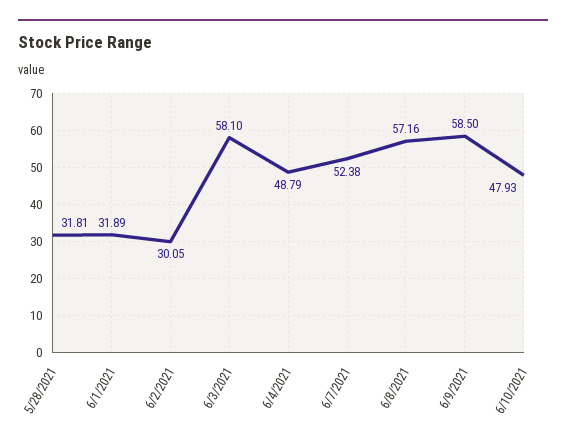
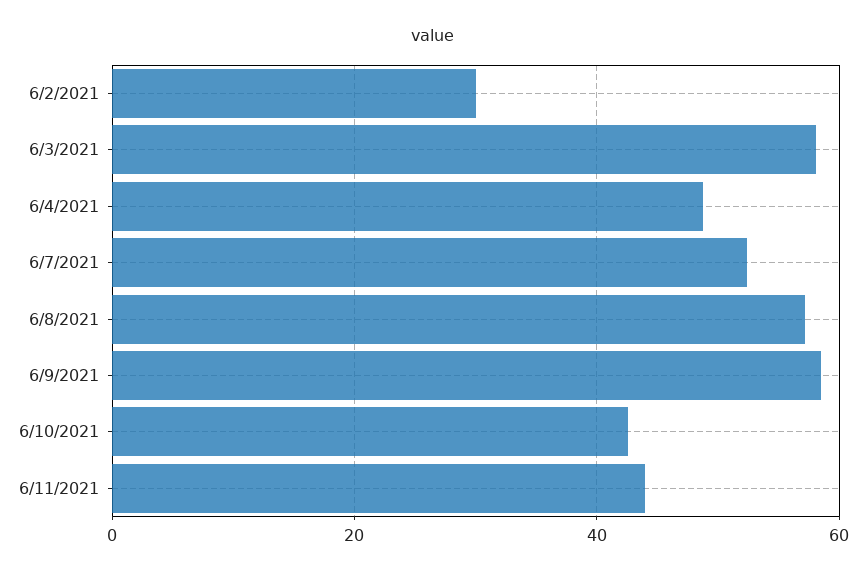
5/28/2021: 31.81 -> none
6/1/2021: 31.89 -> none
6/10/2021: 47.93 -> 42
6/11/2021: none -> 44

